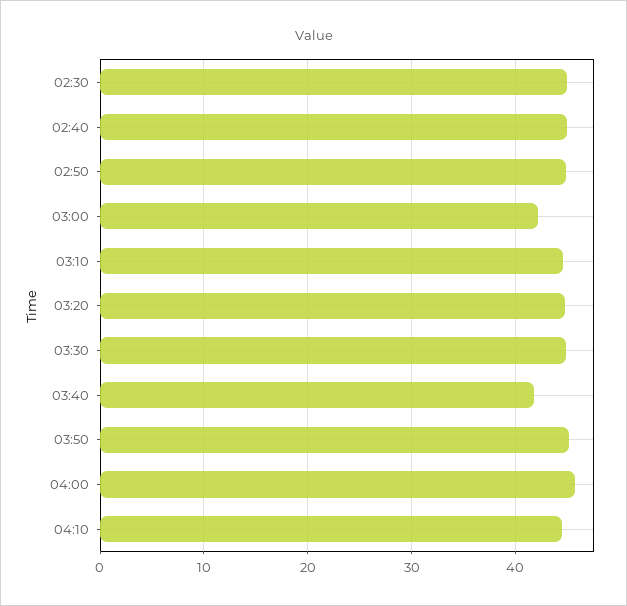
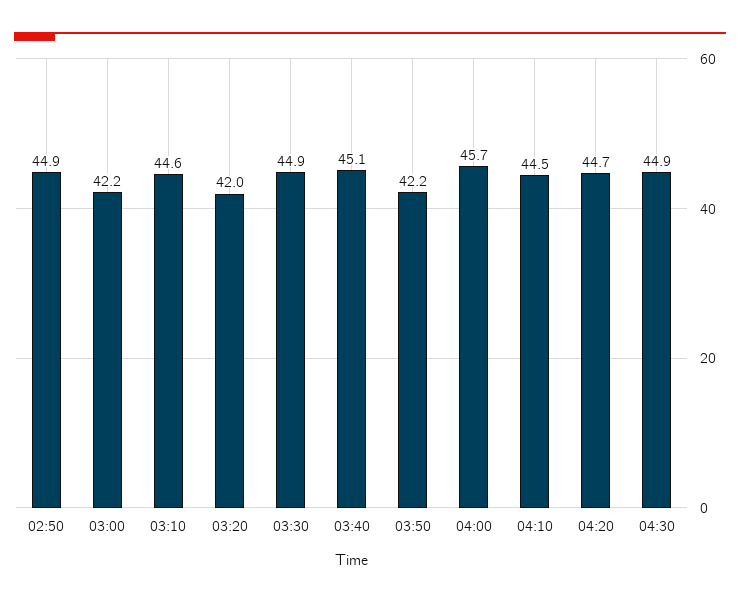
02:30: 45 -> none
02:40: 45 -> none
03:20: 45 -> 42
03:40: 42 -> 45.1
03:50: 45 -> 42.2
04:20: none -> 44.7
04:30: none -> 44.9

